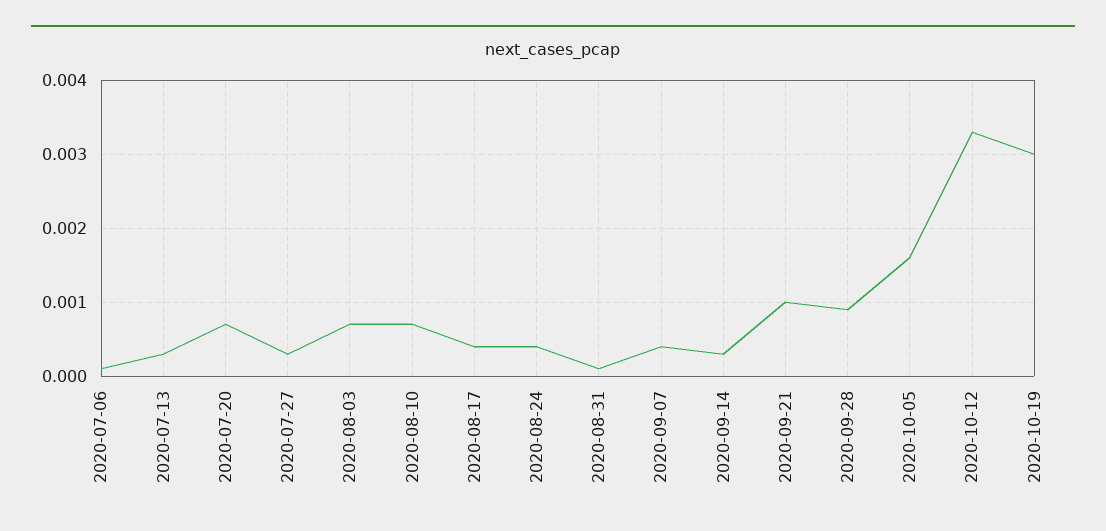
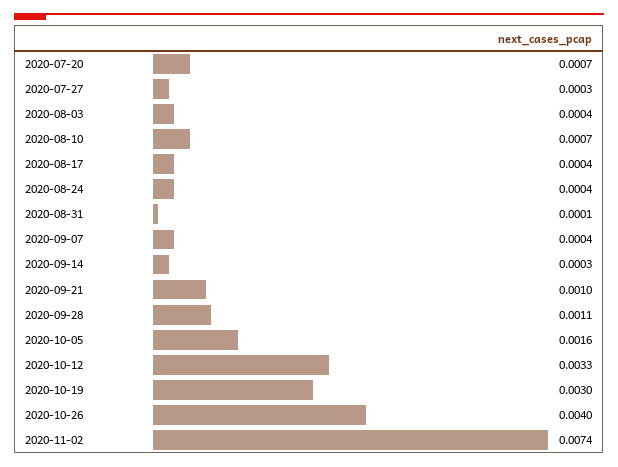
2020-07-06: 0.0001 -> none
2020-07-13: 0.0003 -> none
2020-08-03: 0.0007 -> 0.0004
2020-09-28: 0.0009 -> 0.0011
2020-10-26: none -> 0.004
2020-11-02: none -> 0.0074

